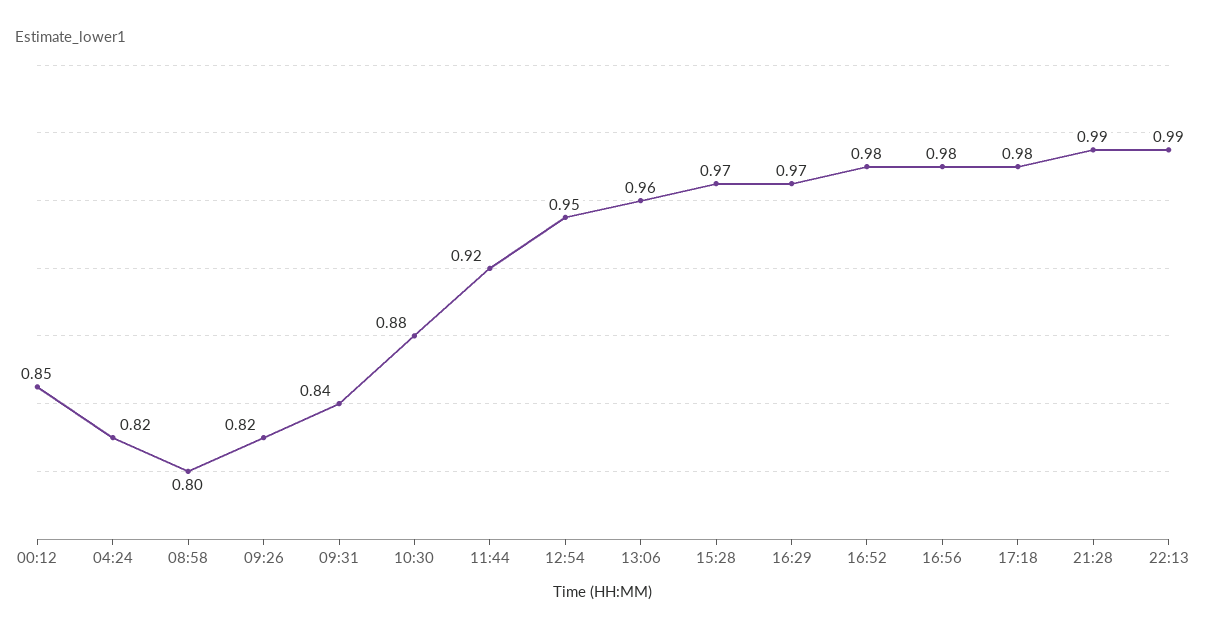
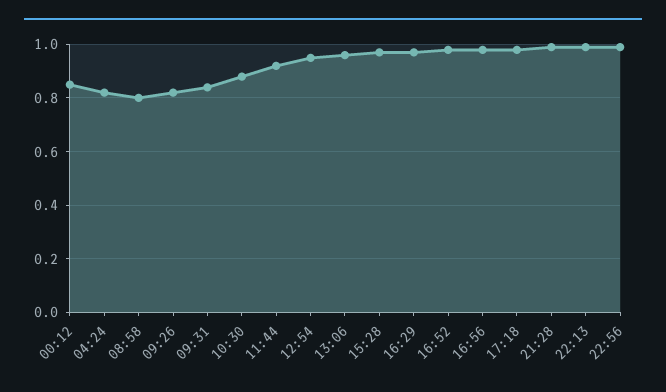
22:56: none -> 1

